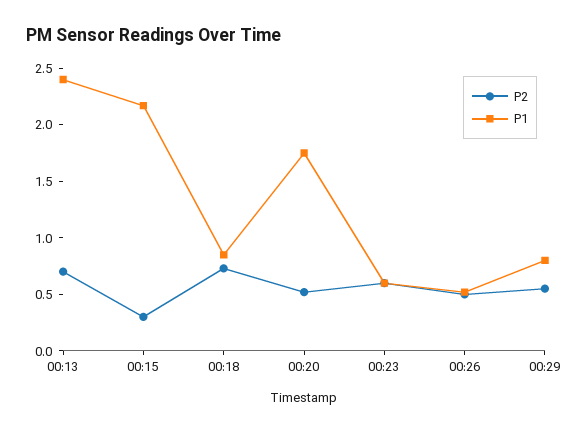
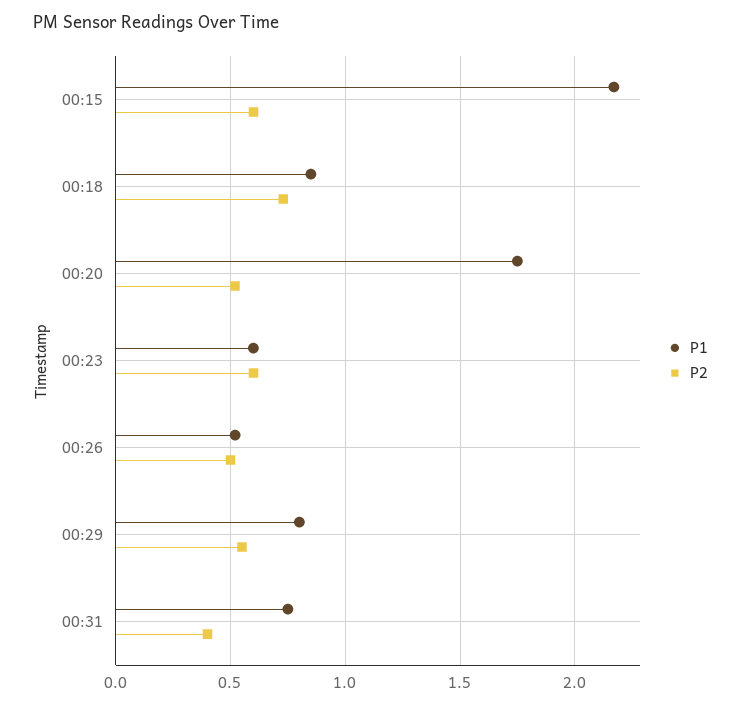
P2, 00:13: 0.7 -> none
P1, 00:13: 2.4 -> none
P2, 00:15: 0.3 -> 0.6
P1, 00:31: none -> 0.75
P2, 00:31: none -> 0.4

